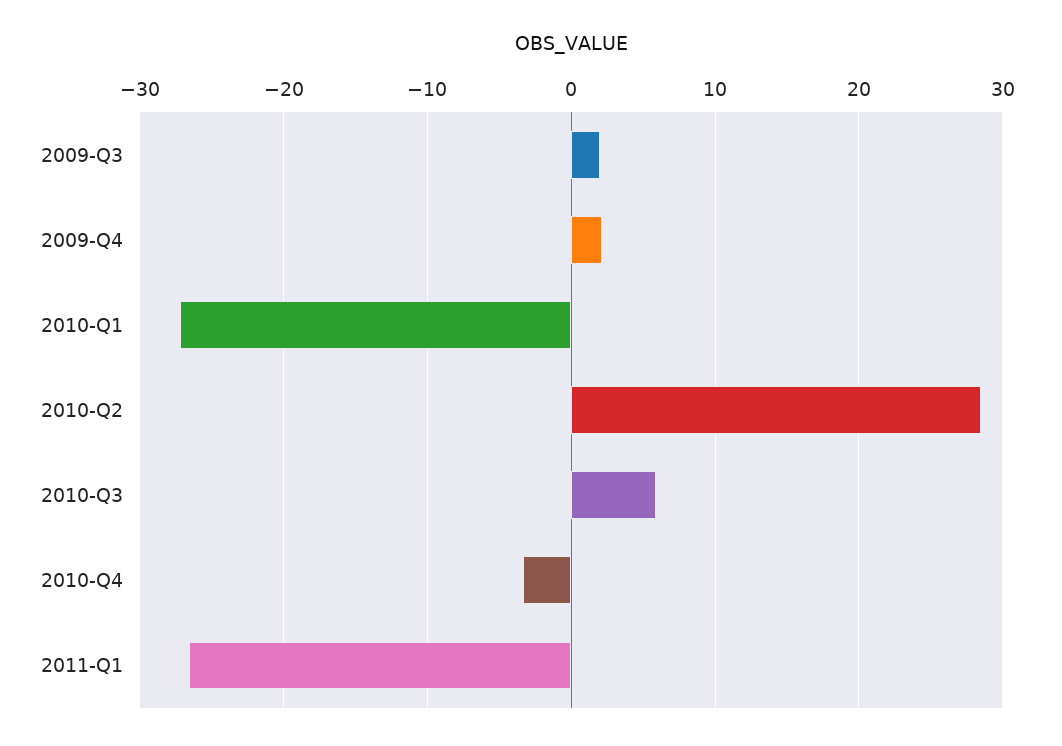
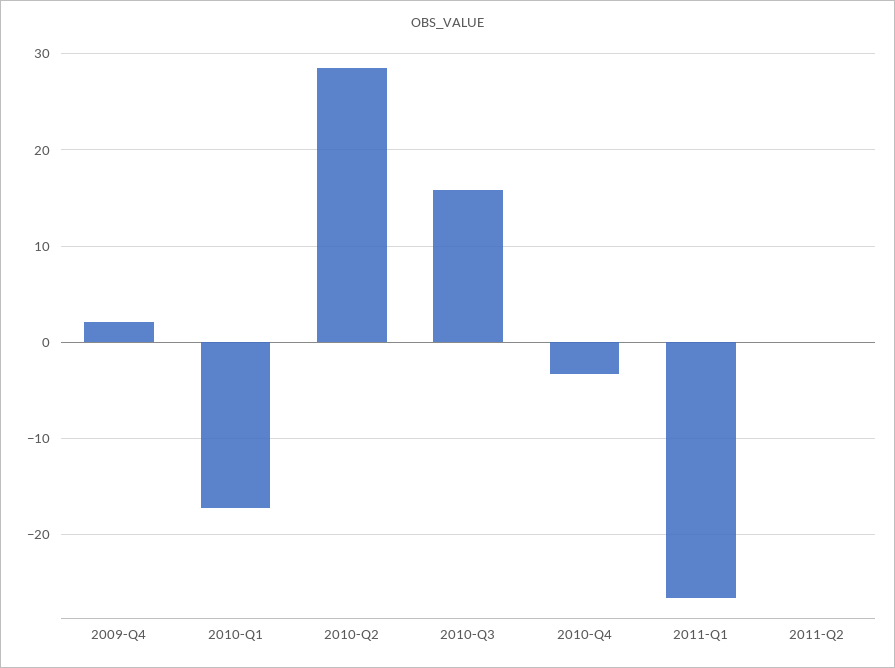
2009-Q3: 2 -> none
2010-Q1: -27 -> -17
2010-Q3: 6 -> 16
2011-Q2: none -> 0

